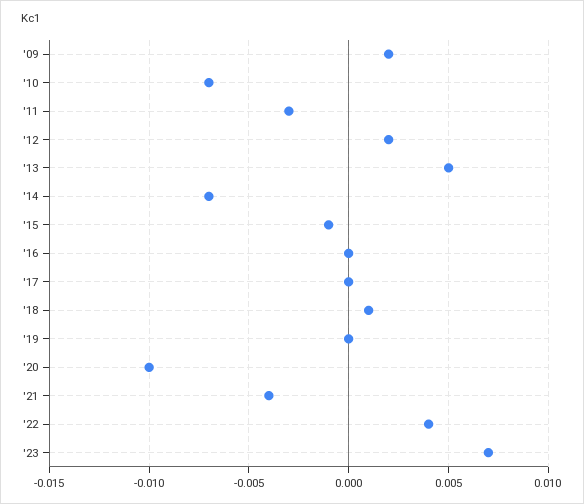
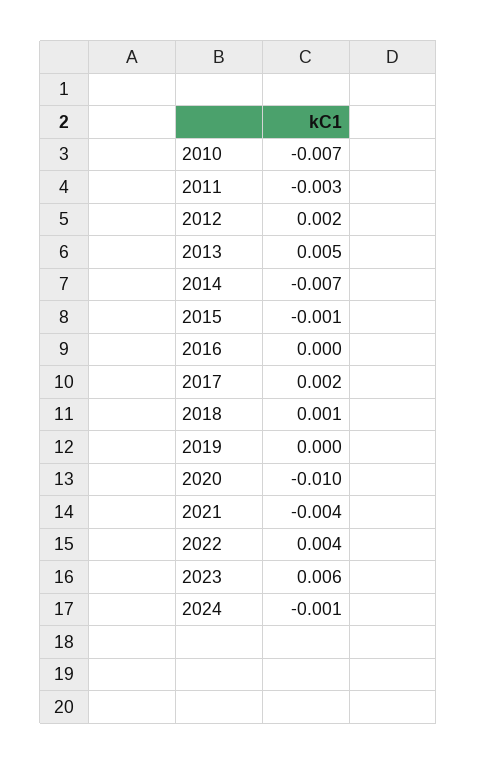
'09: 0.002 -> none
'17: 0 -> 0.002
'23: 0.007 -> 0.006
2024: none -> -0.001

